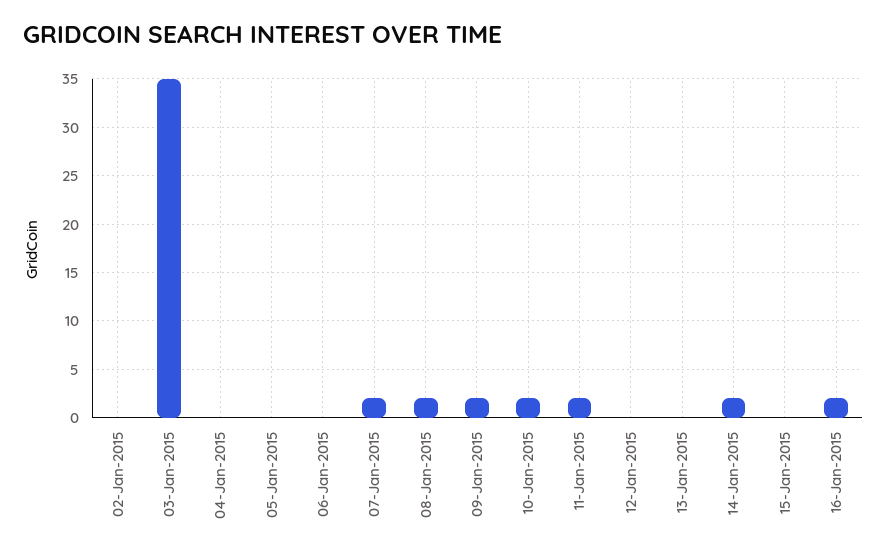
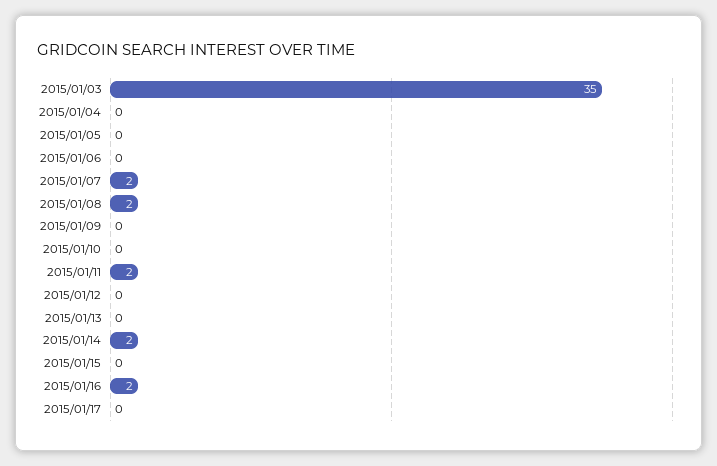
02-Jan-2015: 0 -> none
09-Jan-2015: 2 -> 0
10-Jan-2015: 2 -> 0
2015/01/17: none -> 0

